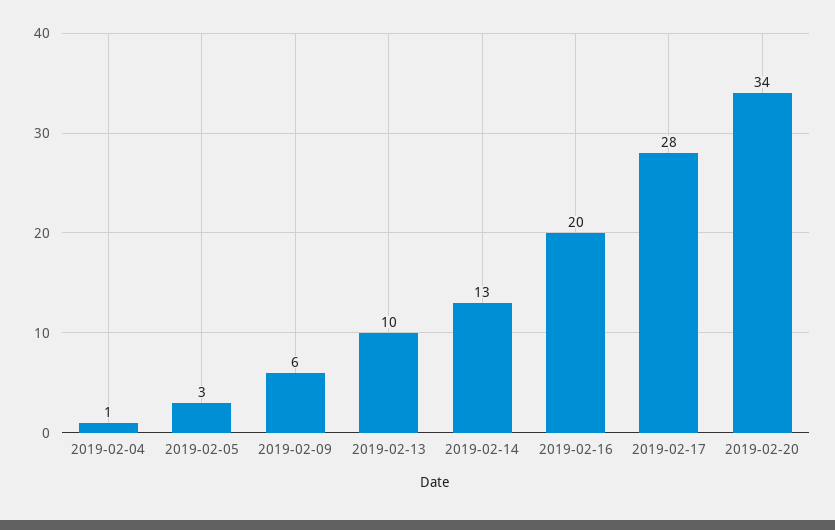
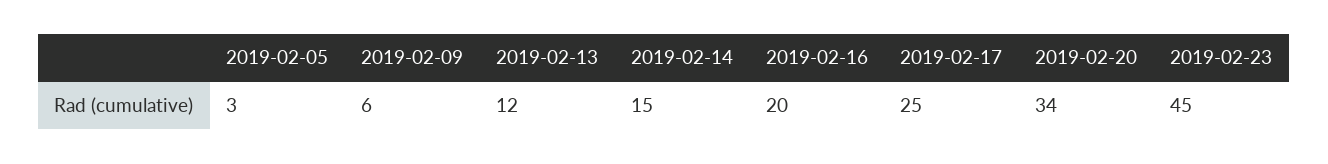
2019-02-04: 1 -> none
2019-02-13: 10 -> 12
2019-02-14: 13 -> 15
2019-02-17: 28 -> 25
2019-02-23: none -> 45

